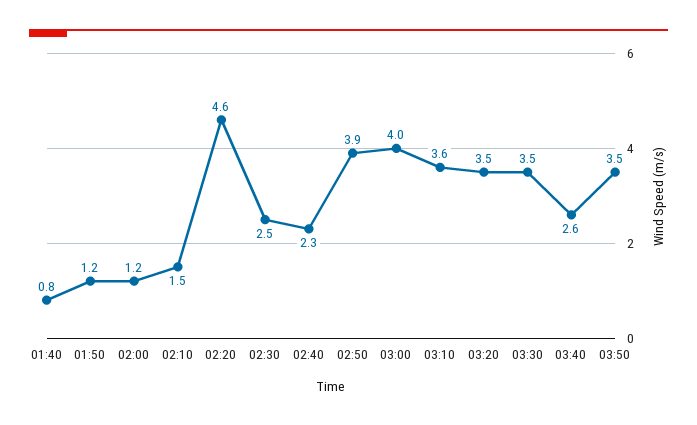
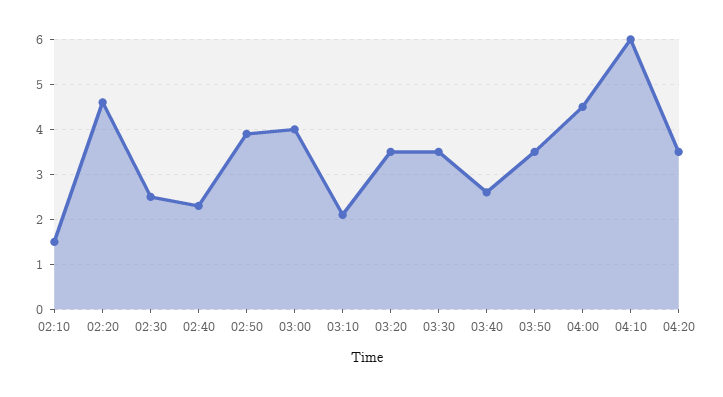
01:40: 0.8 -> none
01:50: 1.2 -> none
02:00: 1.2 -> none
03:10: 3.6 -> 2
04:00: none -> 4.5
04:10: none -> 6
04:20: none -> 3.5

